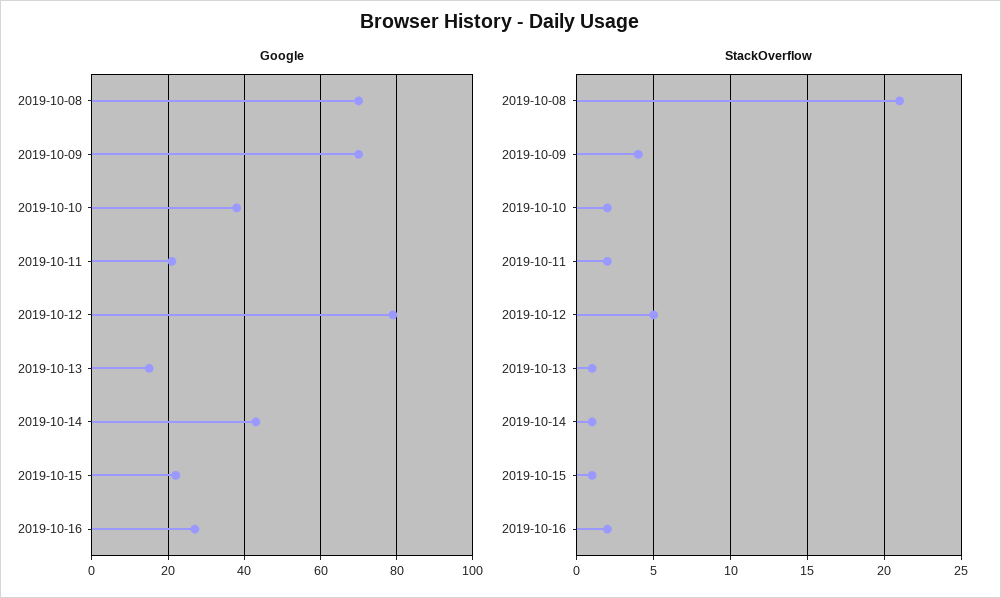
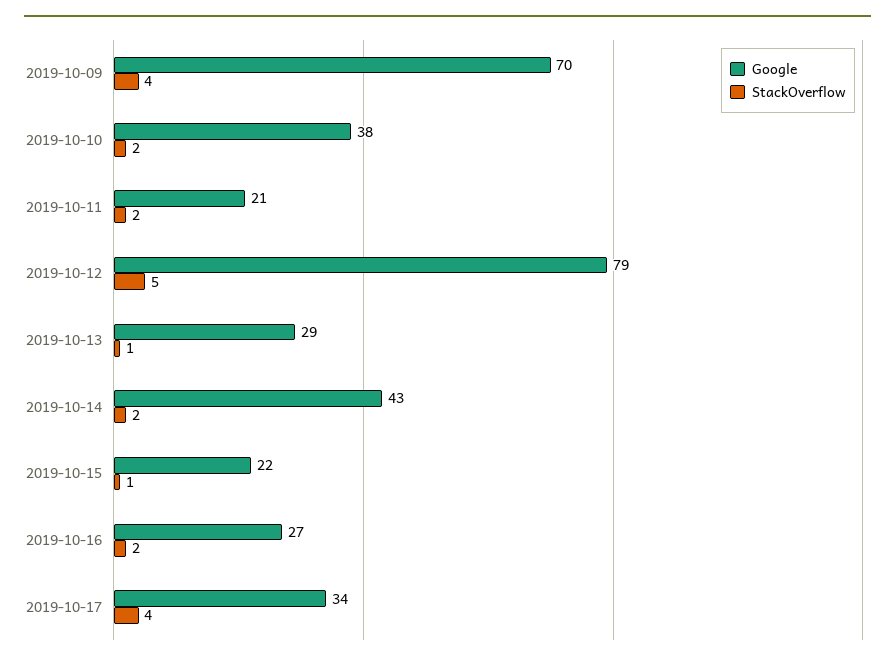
Google, 2019-10-08: 70 -> none
Google, 2019-10-13: 15 -> 29
StackOverflow, 2019-10-08: 21 -> none
StackOverflow, 2019-10-14: 1 -> 2
Google, 2019-10-17: none -> 34
StackOverflow, 2019-10-17: none -> 4

